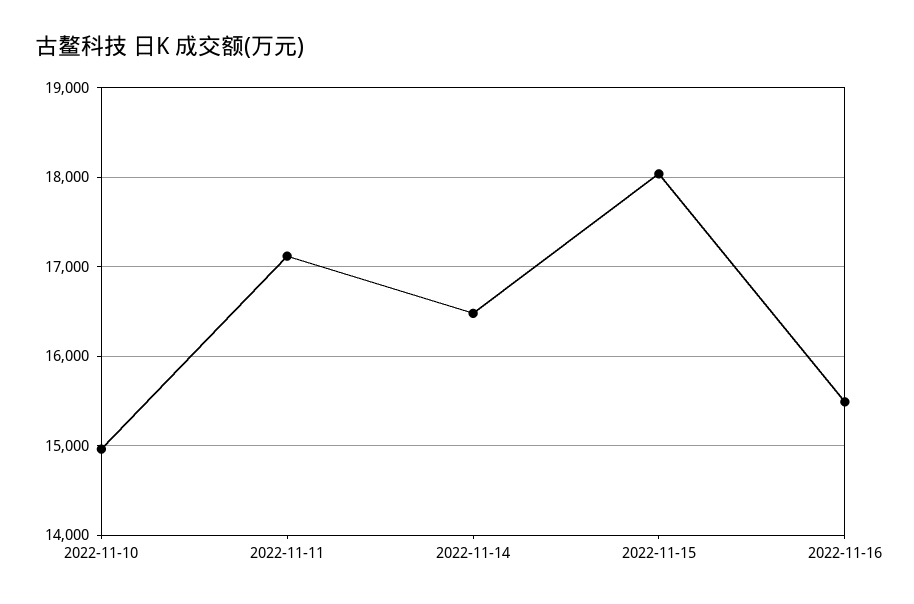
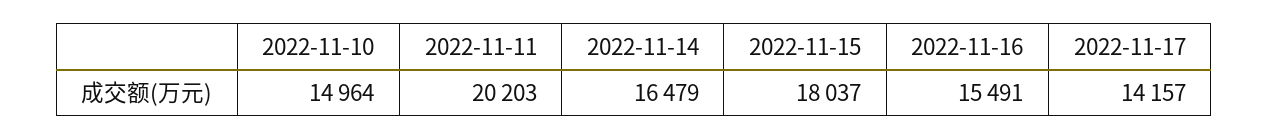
2022-11-11: 17100 -> 20203
2022-11-17: none -> 14157

